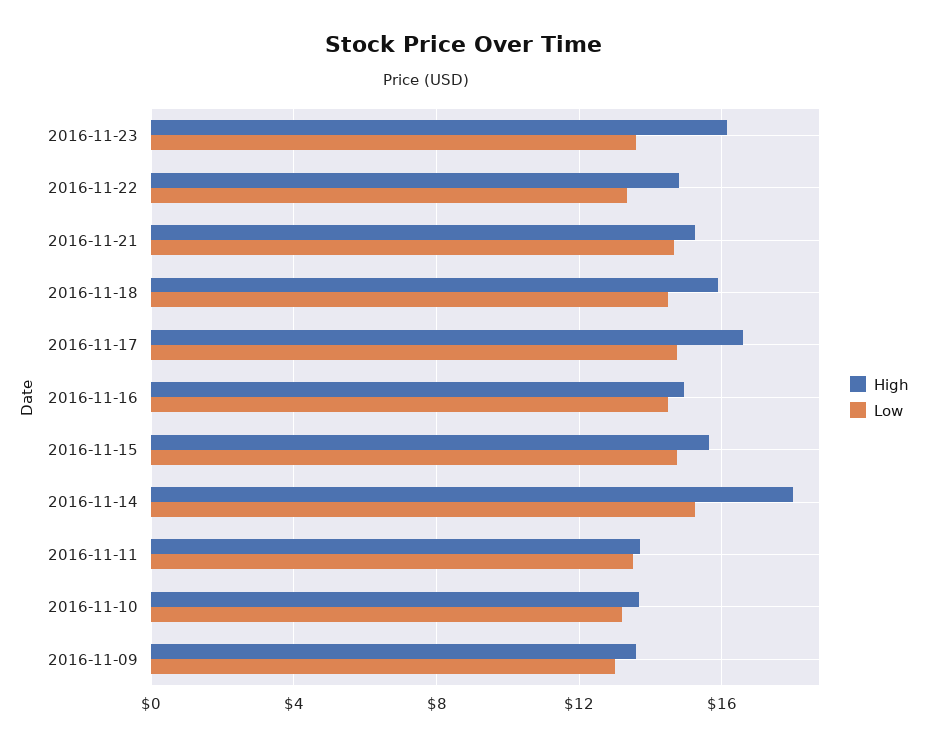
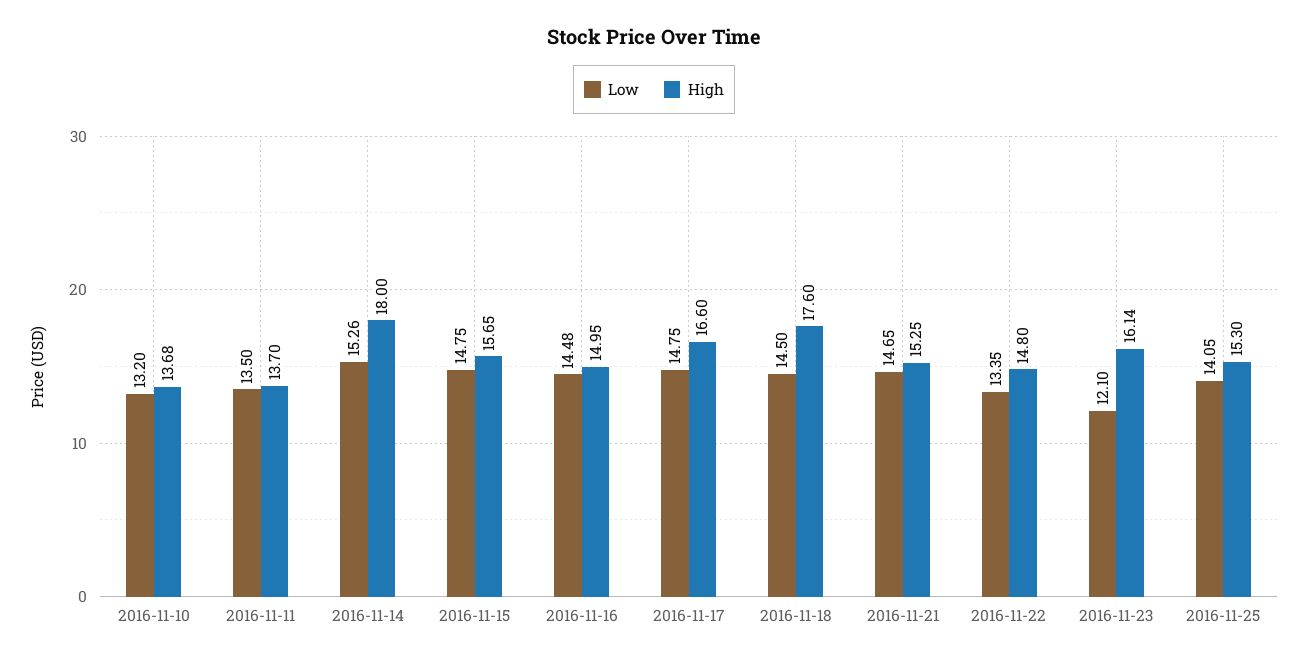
Low, 2016-11-23: 13.5 -> 12.1
High, 2016-11-18: 16 -> 17.6
High, 2016-11-09: 13.5 -> none
Low, 2016-11-09: 13 -> none
Low, 2016-11-25: none -> 14.05
High, 2016-11-25: none -> 15.3

